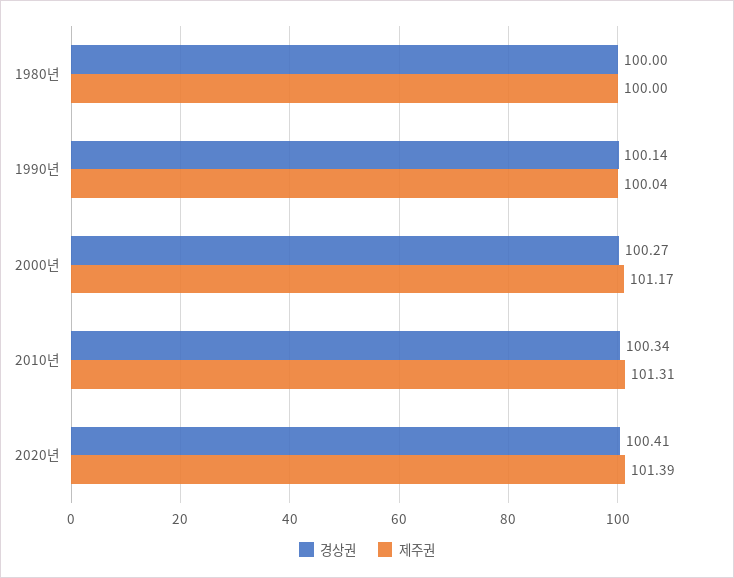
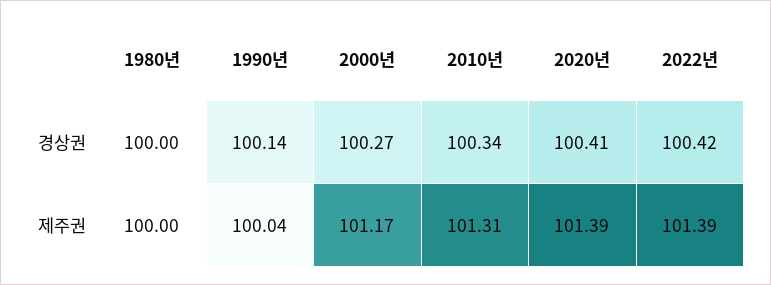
경상권, 2022년: none -> 100.42
제주권, 2022년: none -> 101.39

